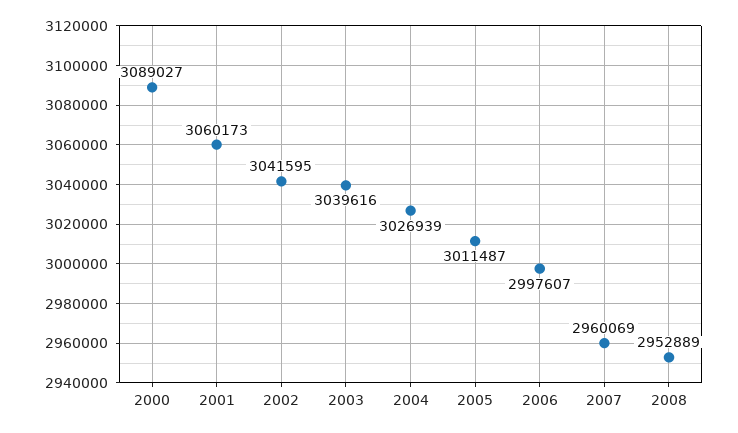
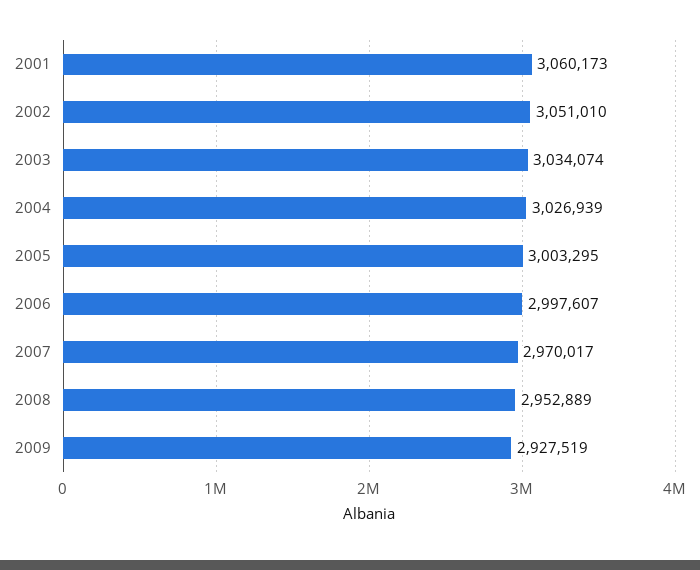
2000: 3089027 -> none
2002: 3041595 -> 3051010
2003: 3039616 -> 3034074
2005: 3011487 -> 3003295
2007: 2960069 -> 2970017
2009: none -> 2927519

